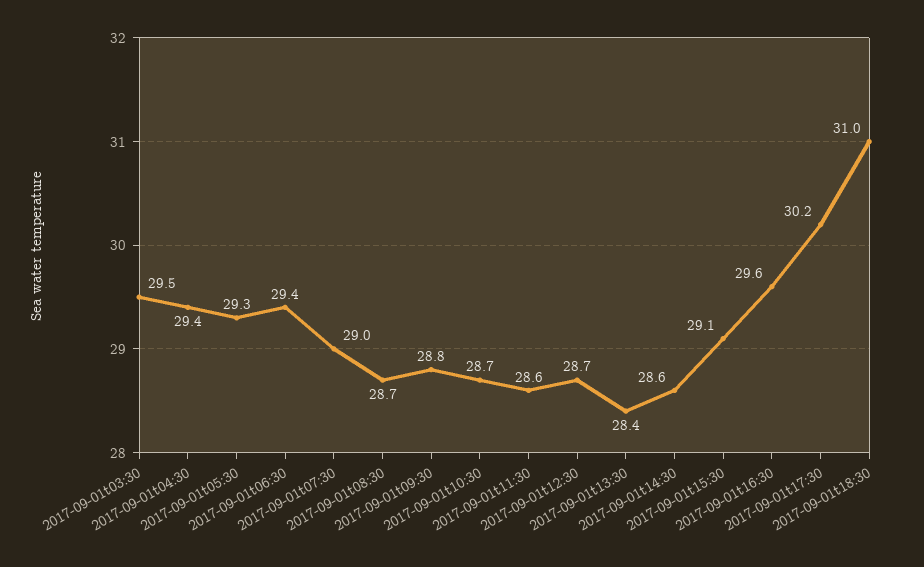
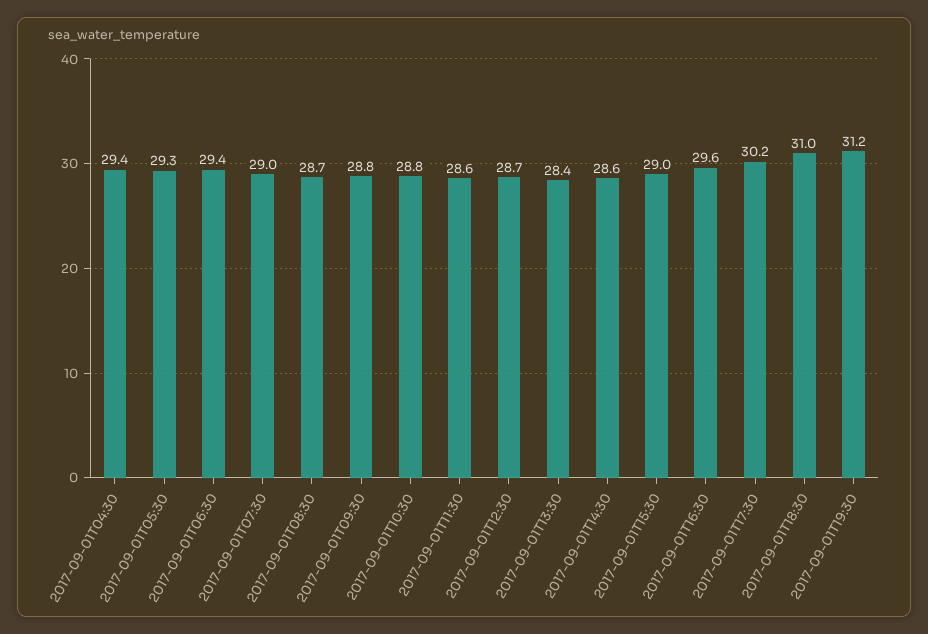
2017-09-01t03:30: 29.5 -> none
2017-09-01t10:30: 28.7 -> 28.8
2017-09-01t15:30: 29.1 -> 29
2017-09-01T19:30: none -> 31.2

